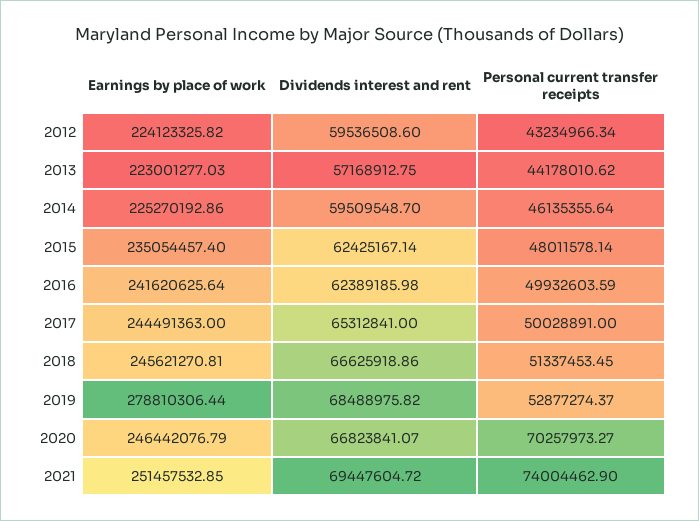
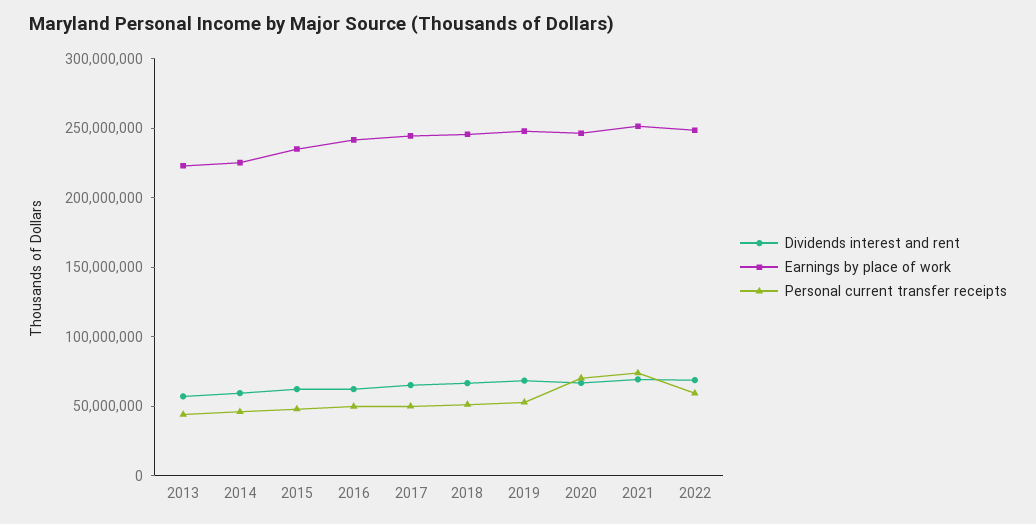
Earnings by place of work, 2012: 224123325.82 -> none
Dividends interest and rent, 2012: 59536508.6 -> none
Personal current transfer receipts, 2012: 43234966.34 -> none
Earnings by place of work, 2019: 278810306.44 -> 250000000
Dividends interest and rent, 2022: none -> 70000000
Earnings by place of work, 2022: none -> 250000000
Personal current transfer receipts, 2022: none -> 60000000

